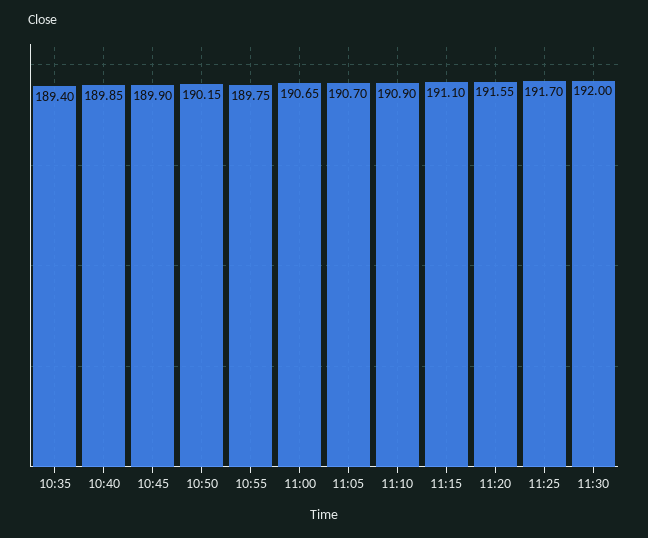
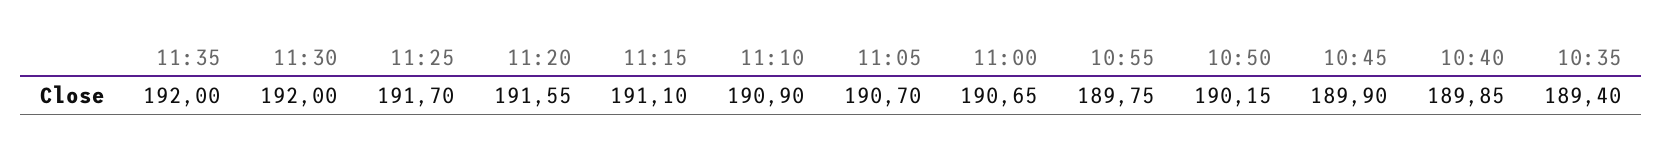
11:35: none -> 192

